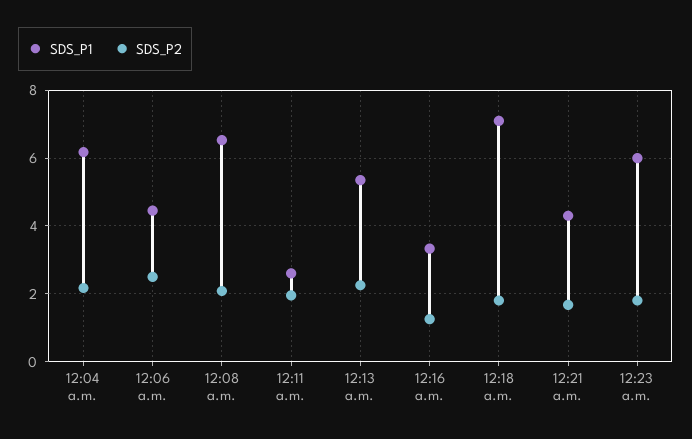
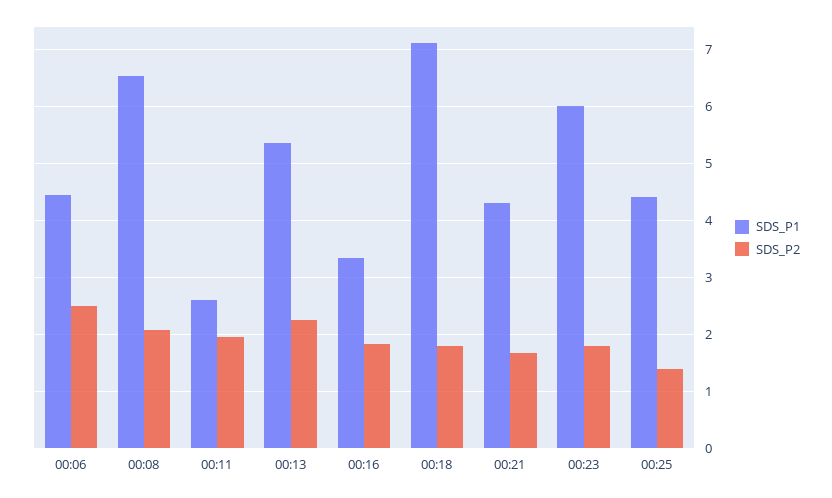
SDS_P1, 12:04 a.m.: 6.2 -> none
SDS_P2, 12:04 a.m.: 2.2 -> none
SDS_P2, 12:16 a.m.: 1.2 -> 1.8
SDS_P1, 00:25: none -> 4.4
SDS_P2, 00:25: none -> 1.4

